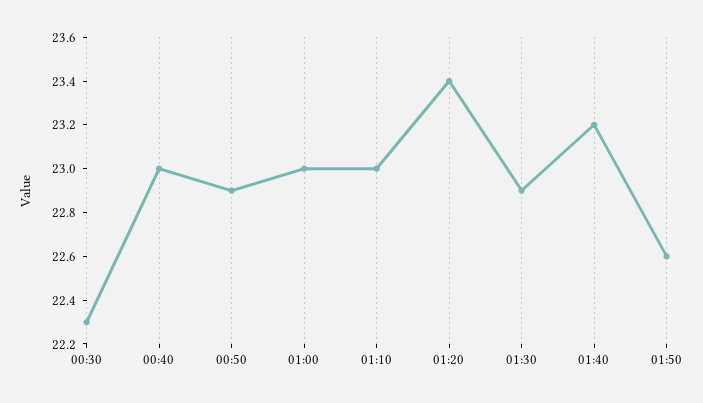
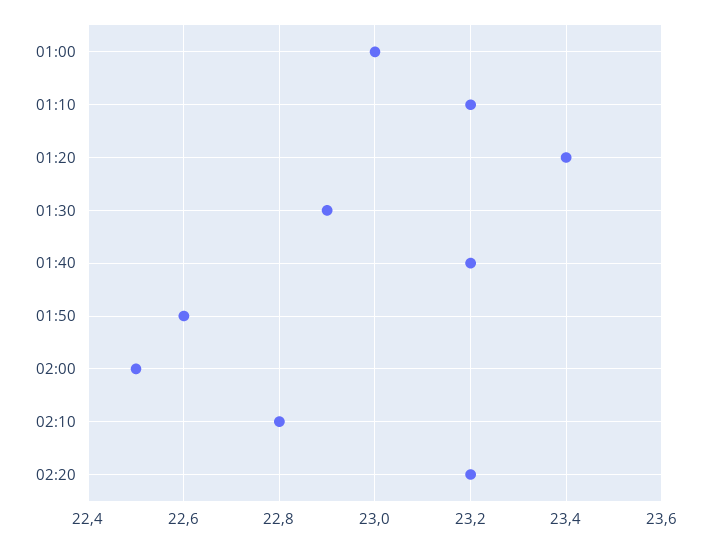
00:30: 22.3 -> none
00:40: 23 -> none
00:50: 22.9 -> none
01:10: 23 -> 23.2
02:00: none -> 22.5
02:10: none -> 22.8
02:20: none -> 23.2

